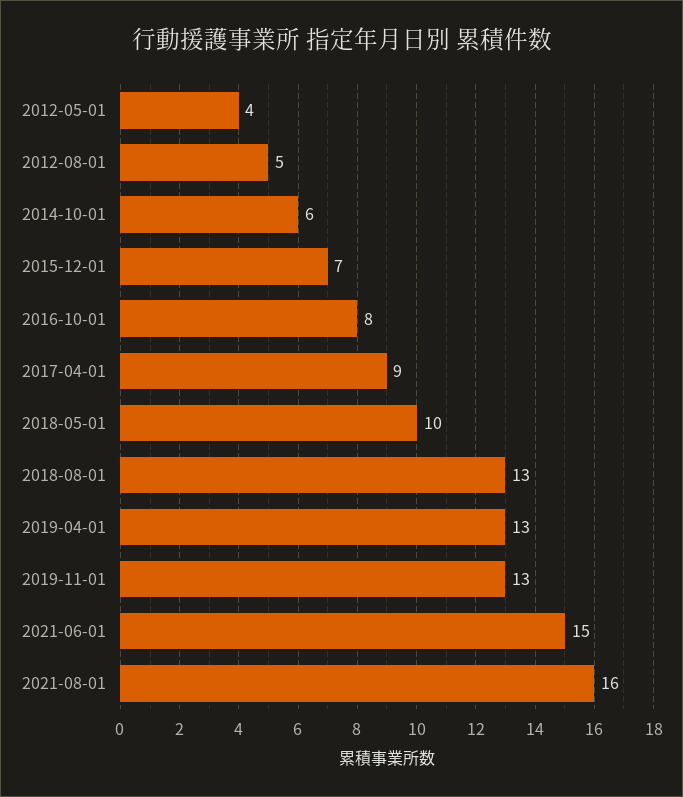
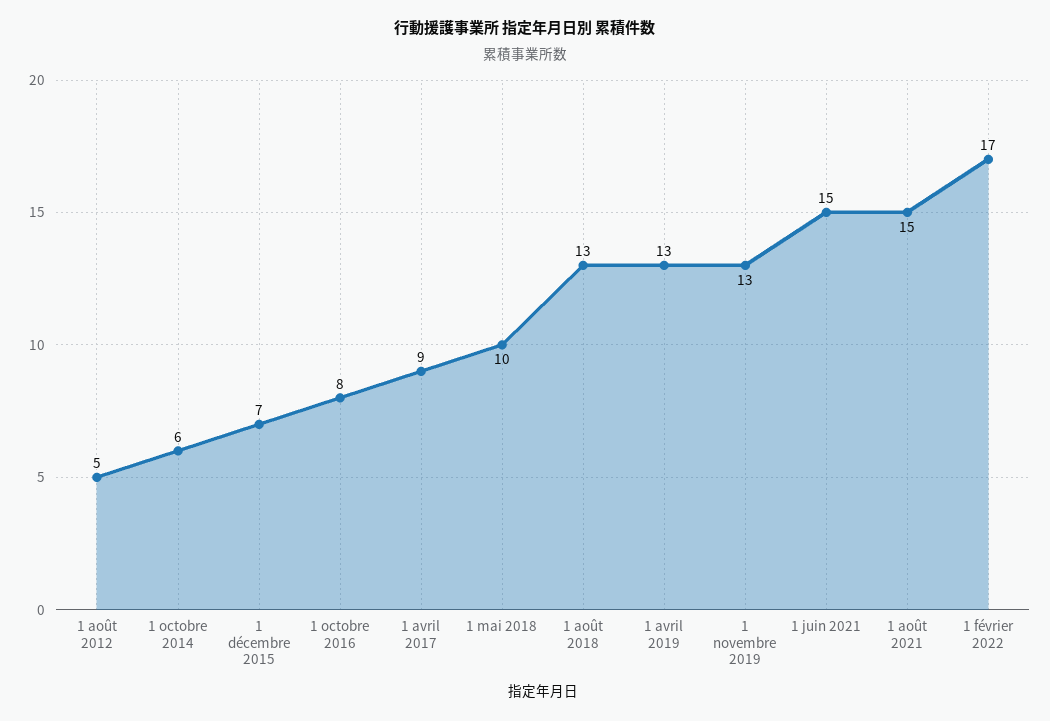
2012-05-01: 4 -> none
2021-08-01: 16 -> 15
1 février 2022: none -> 17

